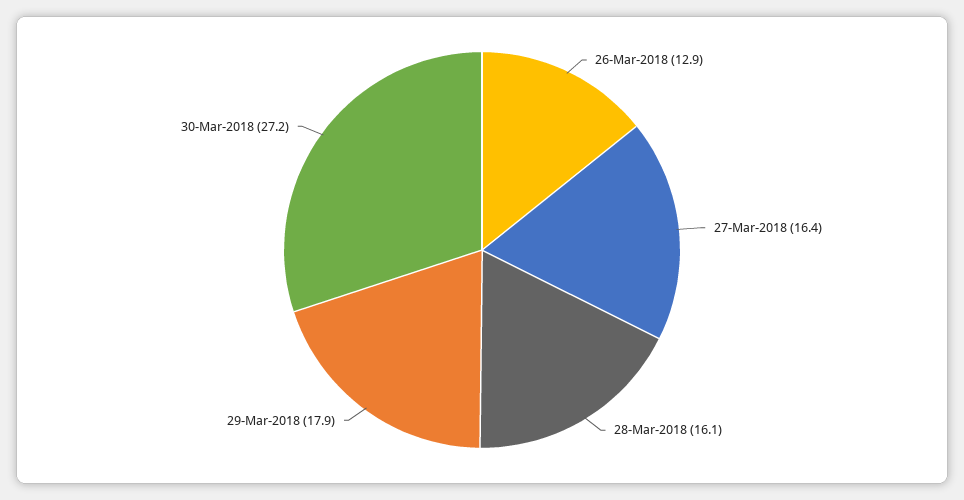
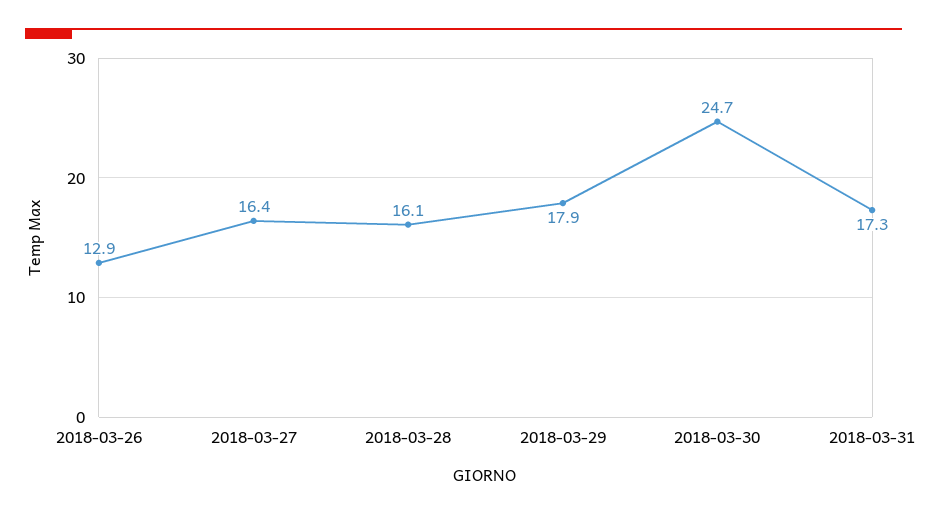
30-Mar-2018: 27.2 -> 24.7
2018-03-31: none -> 17.3

